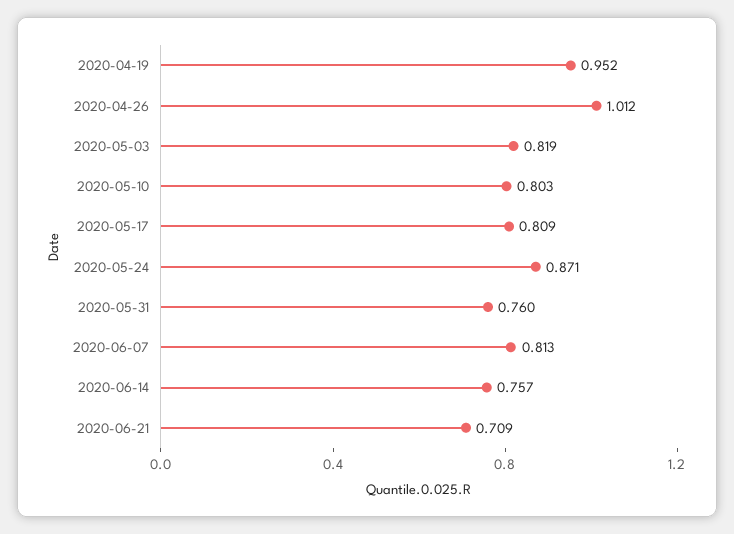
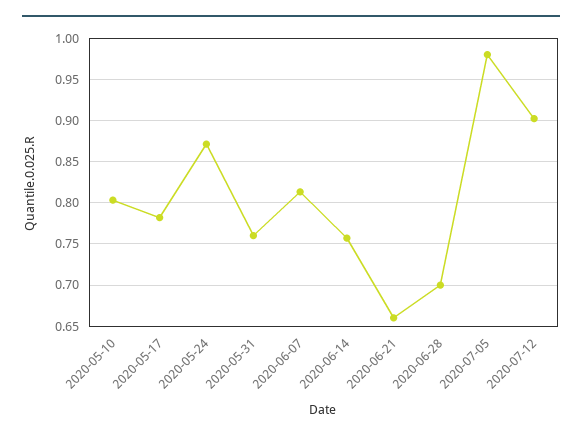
2020-04-19: 0.952 -> none
2020-04-26: 1.012 -> none
2020-05-03: 0.819 -> none
2020-05-17: 0.809 -> 0.78
2020-06-21: 0.709 -> 0.66
2020-06-28: none -> 0.7
2020-07-05: none -> 0.98
2020-07-12: none -> 0.9

